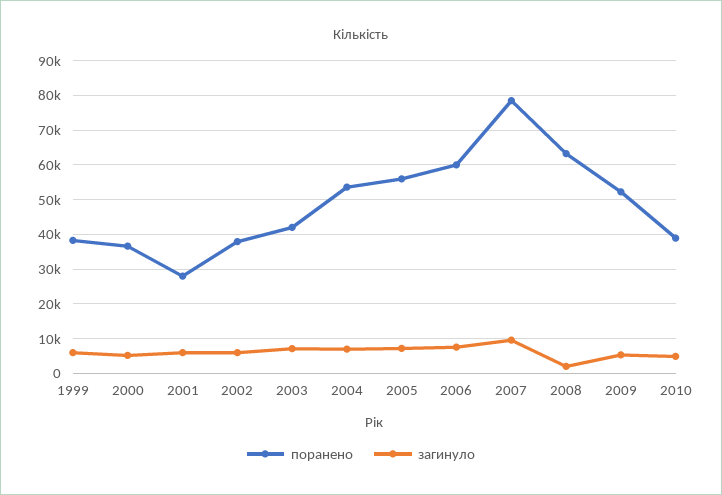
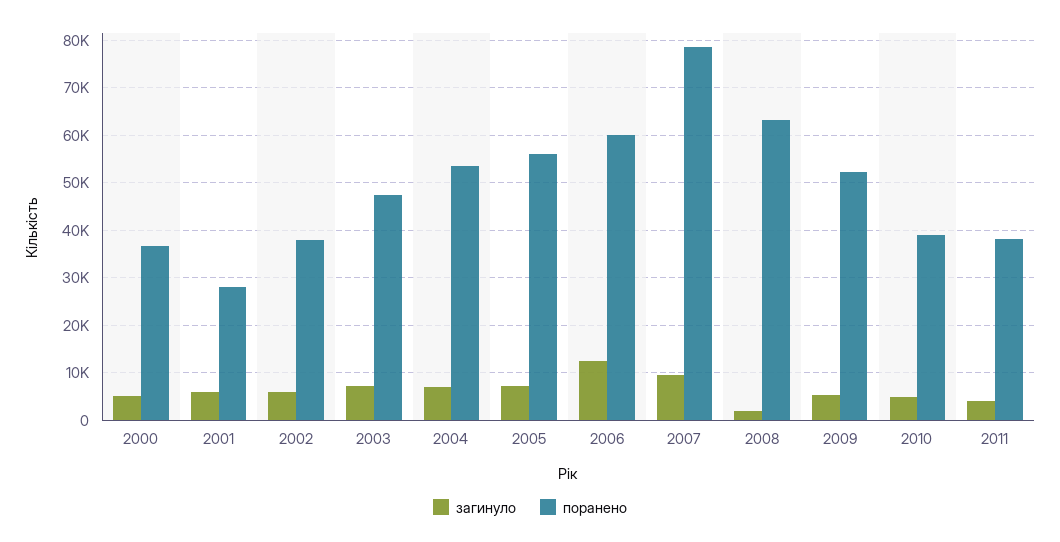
поранено, 1999: 38000 -> none
загинуло, 1999: 6000 -> none
поранено, 2003: 42000 -> 48000
загинуло, 2006: 8000 -> 12000
загинуло, 2011: none -> 4000
поранено, 2011: none -> 38000

